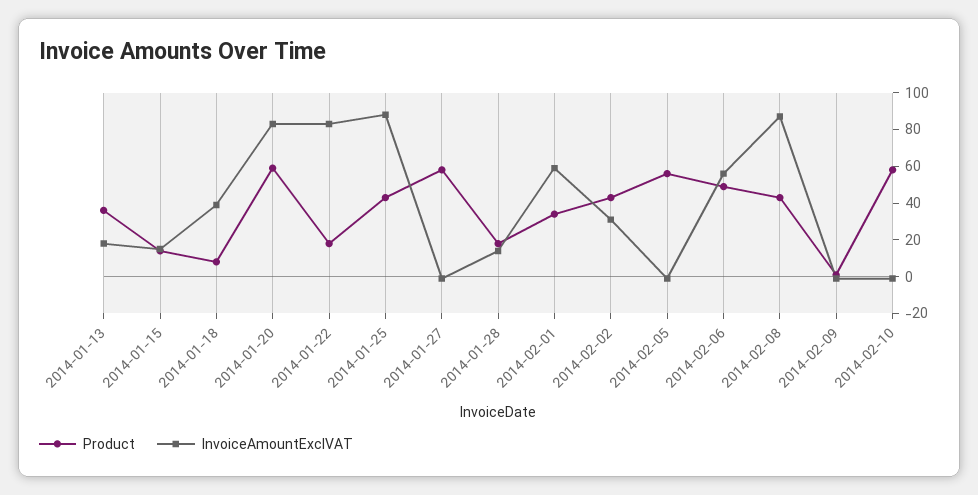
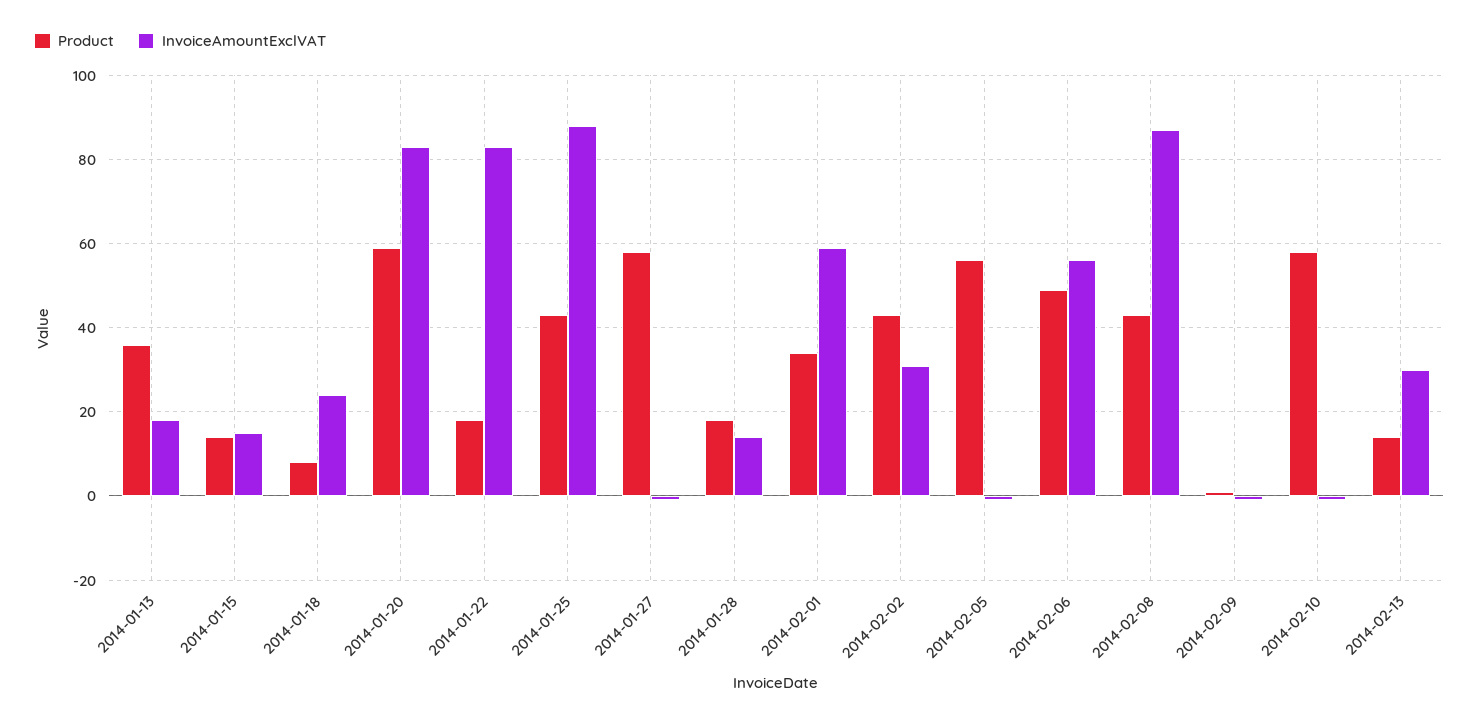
InvoiceAmountExclVAT, 2014-01-18: 40 -> 25
Product, 2014-02-13: none -> 15
InvoiceAmountExclVAT, 2014-02-13: none -> 30

